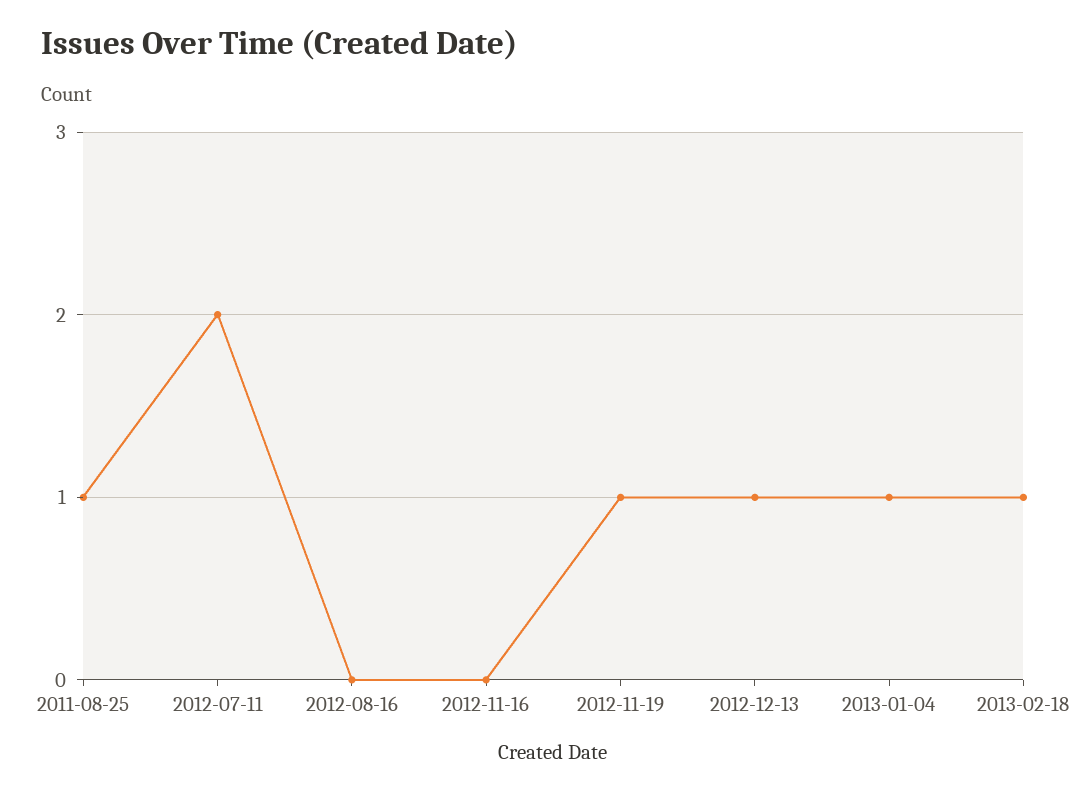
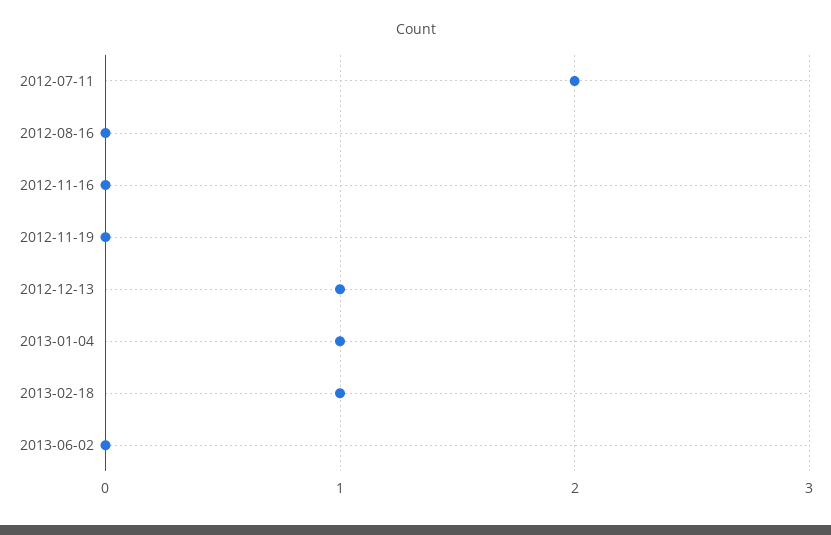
2011-08-25: 1 -> none
2012-11-19: 1 -> 0
2013-06-02: none -> 0

